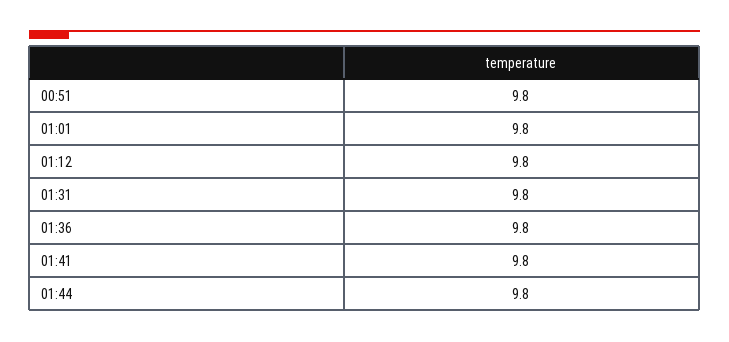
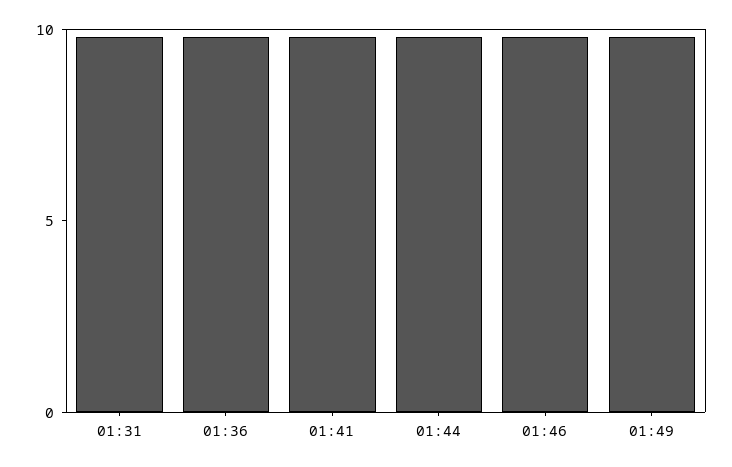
00:51: 9.8 -> none
01:01: 9.8 -> none
01:12: 9.8 -> none
01:46: none -> 10
01:49: none -> 10

